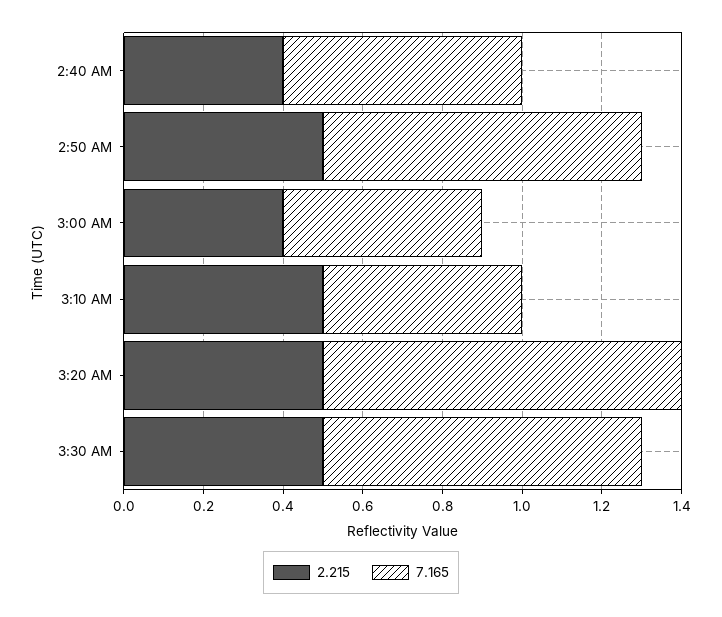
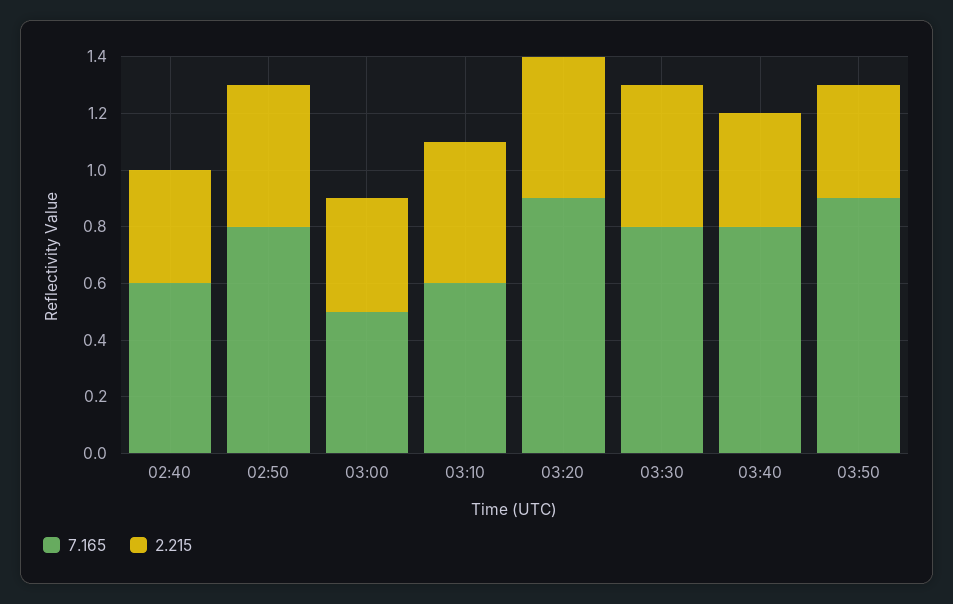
7.165, 3:10 AM: 0.5 -> 0.6
7.165, 03:40: none -> 0.8
2.215, 03:40: none -> 0.4
7.165, 03:50: none -> 0.9
2.215, 03:50: none -> 0.4

